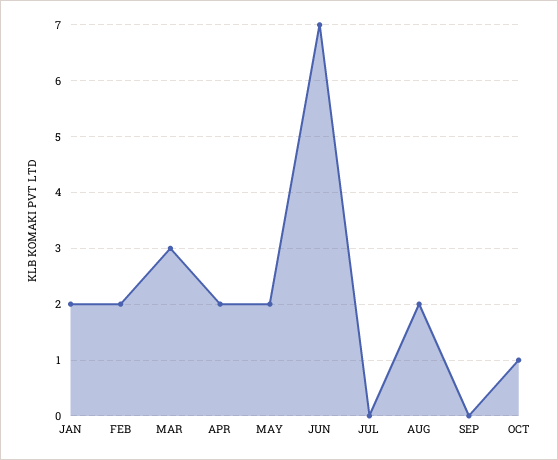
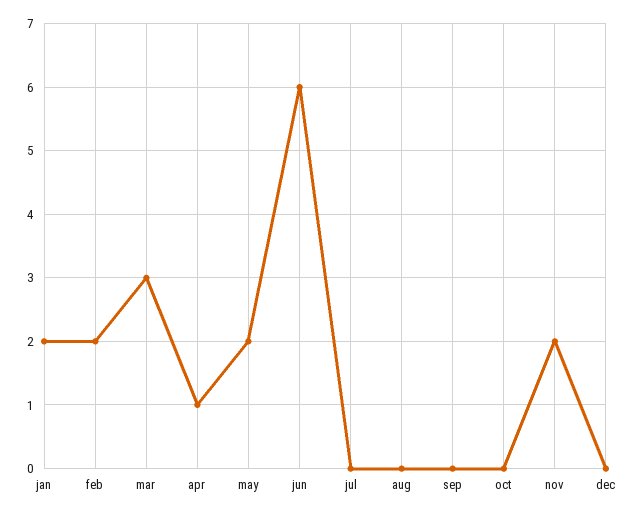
APR: 2 -> 1
JUN: 7 -> 6
AUG: 2 -> 0
OCT: 1 -> 0
nov: none -> 2
dec: none -> 0

